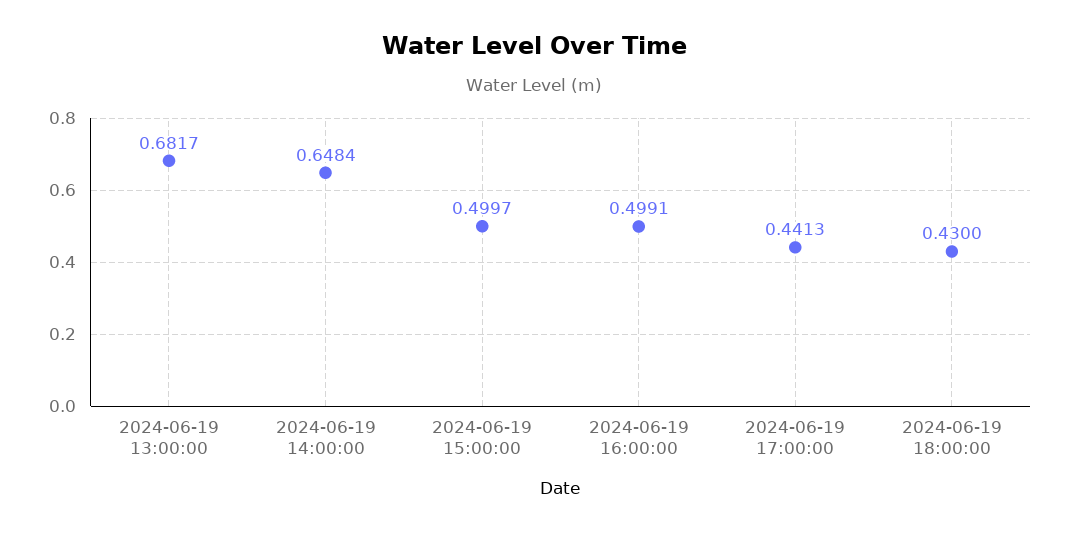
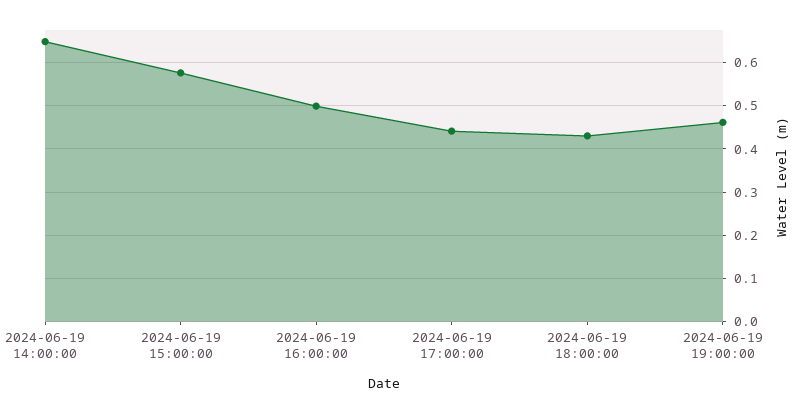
2024-06-19 13:00:00: 0.6817 -> none
2024-06-19 15:00:00: 0.4997 -> 0.58
2024-06-19 19:00:00: none -> 0.46

